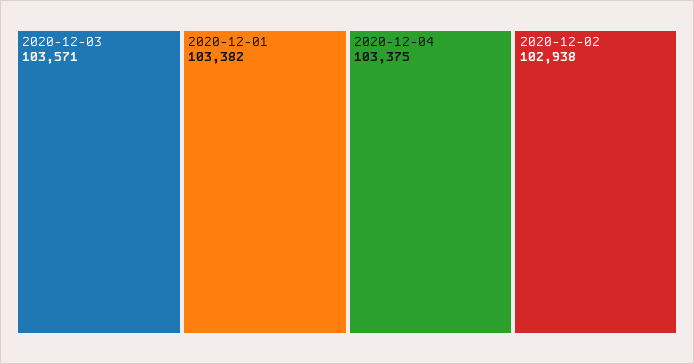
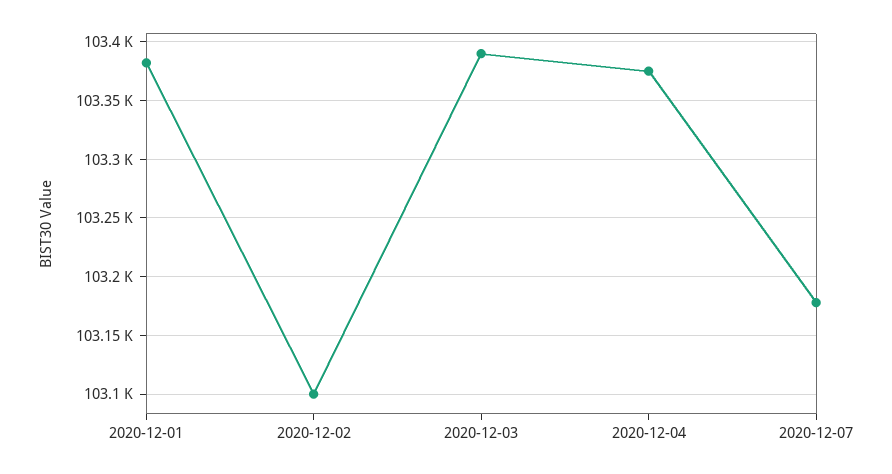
2020-12-03: 103571 -> 103390
2020-12-02: 102938 -> 103100
2020-12-07: none -> 103180

